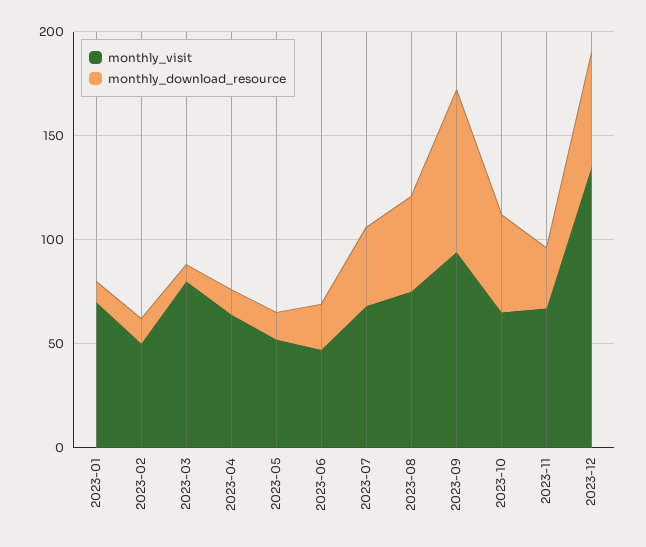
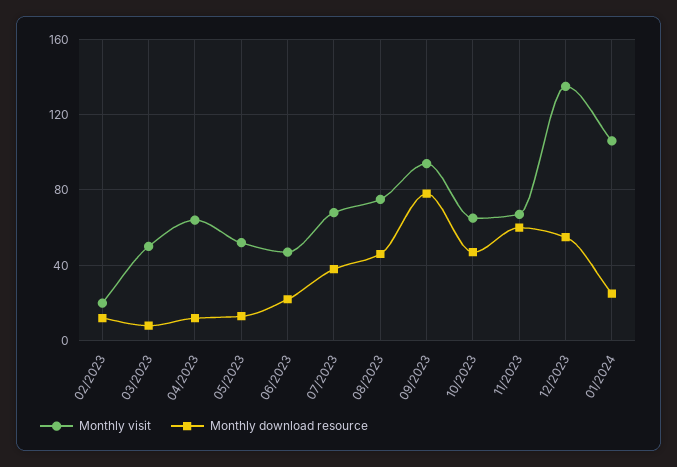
monthly_visit, 2023-01: 70 -> none
monthly_download_resource, 2023-01: 10 -> none
monthly_visit, 2023-02: 50 -> 20
monthly_visit, 2023-03: 80 -> 50
monthly_download_resource, 2023-11: 30 -> 60
monthly_visit, 01/2024: none -> 105
monthly_download_resource, 01/2024: none -> 25

